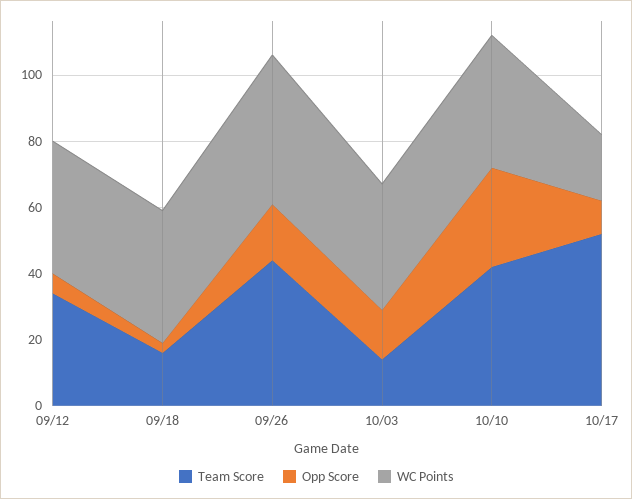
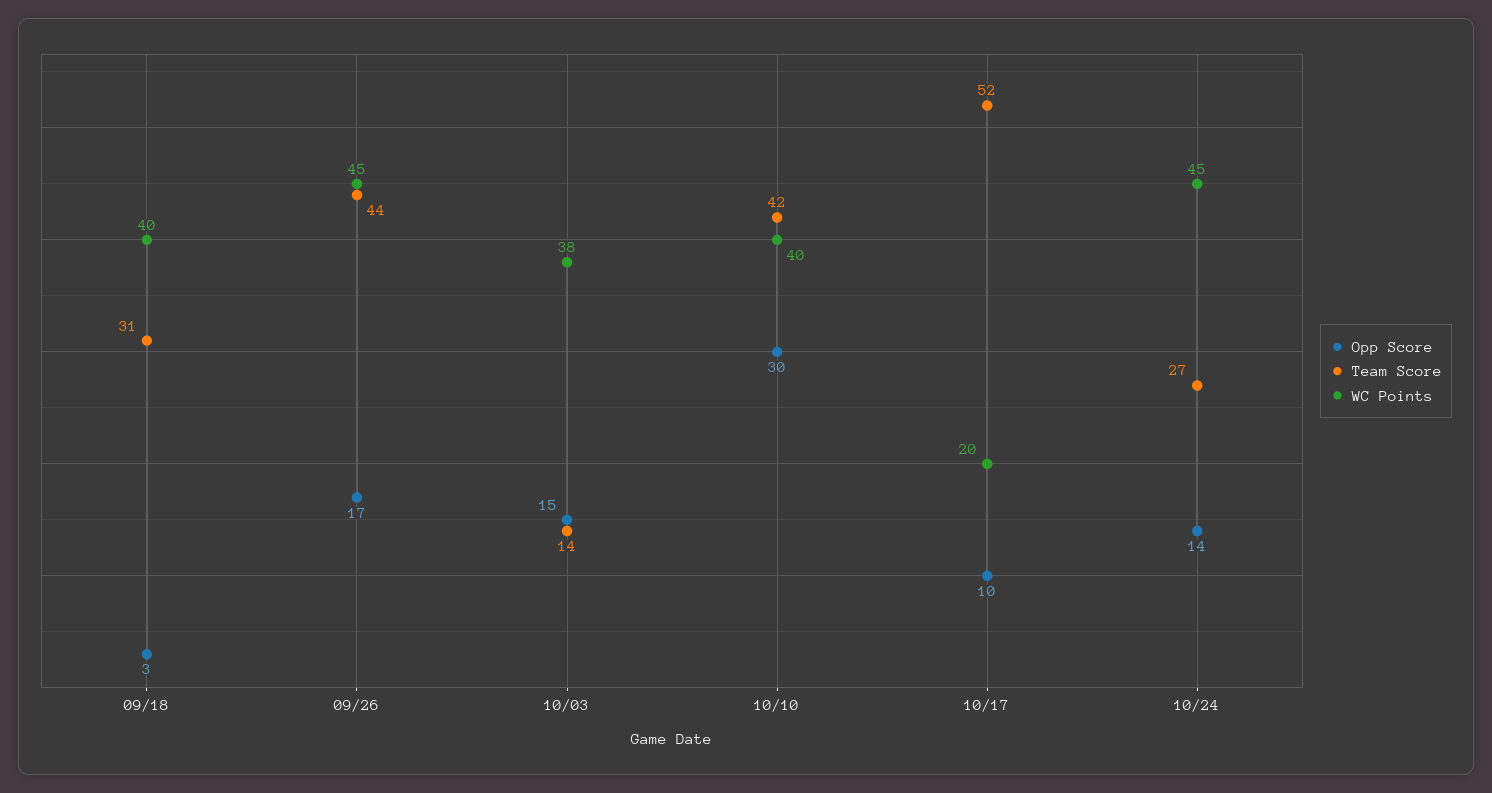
Team Score, 09/12: 35 -> none
Opp Score, 09/12: 5 -> none
WC Points, 09/12: 40 -> none
Team Score, 09/18: 15 -> 31
Opp Score, 10/24: none -> 14
Team Score, 10/24: none -> 27
WC Points, 10/24: none -> 45

